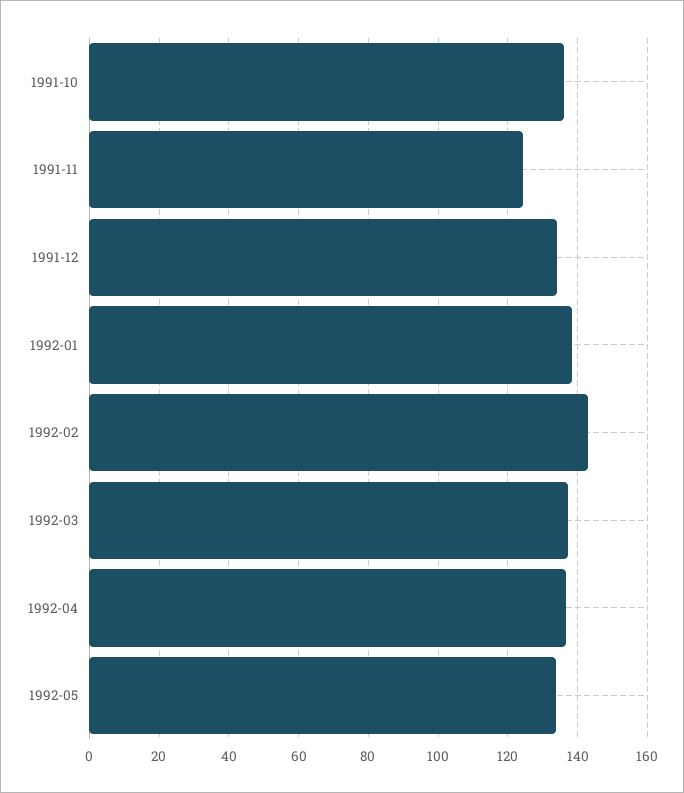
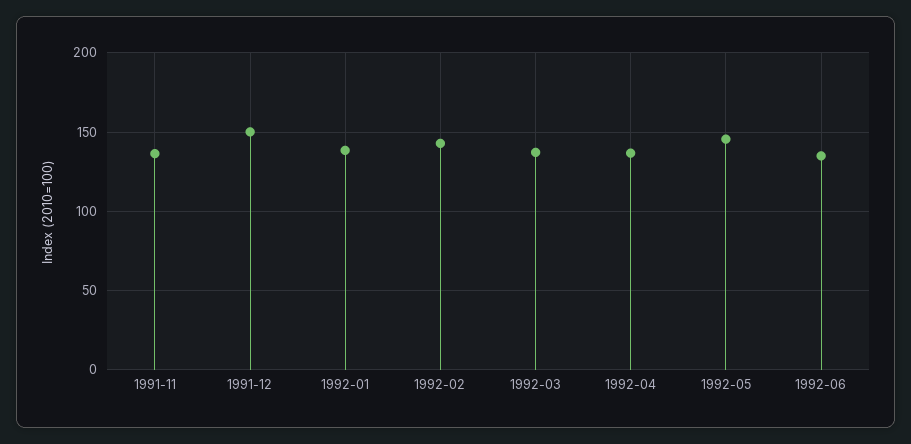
1991-10: 136 -> none
1991-11: 124 -> 135
1991-12: 134 -> 150
1992-05: 134 -> 145
1992-06: none -> 135

